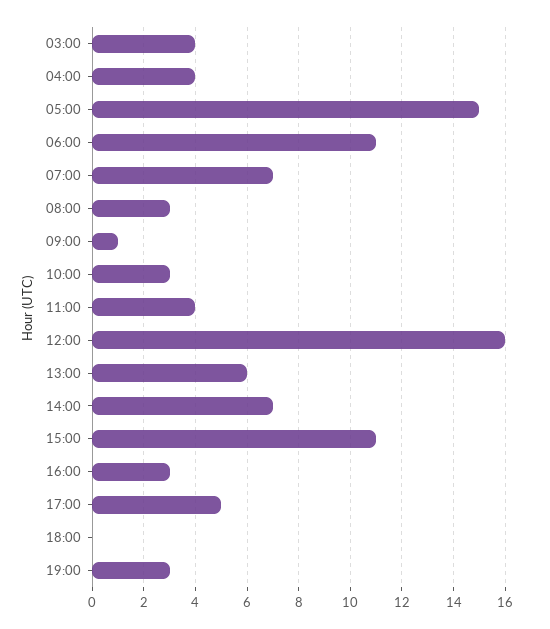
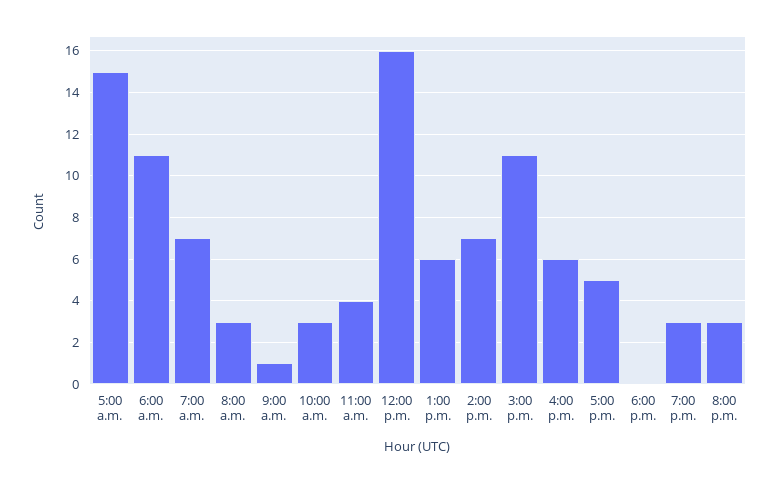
03:00: 4 -> none
04:00: 4 -> none
16:00: 3 -> 6
8:00 p.m.: none -> 3

